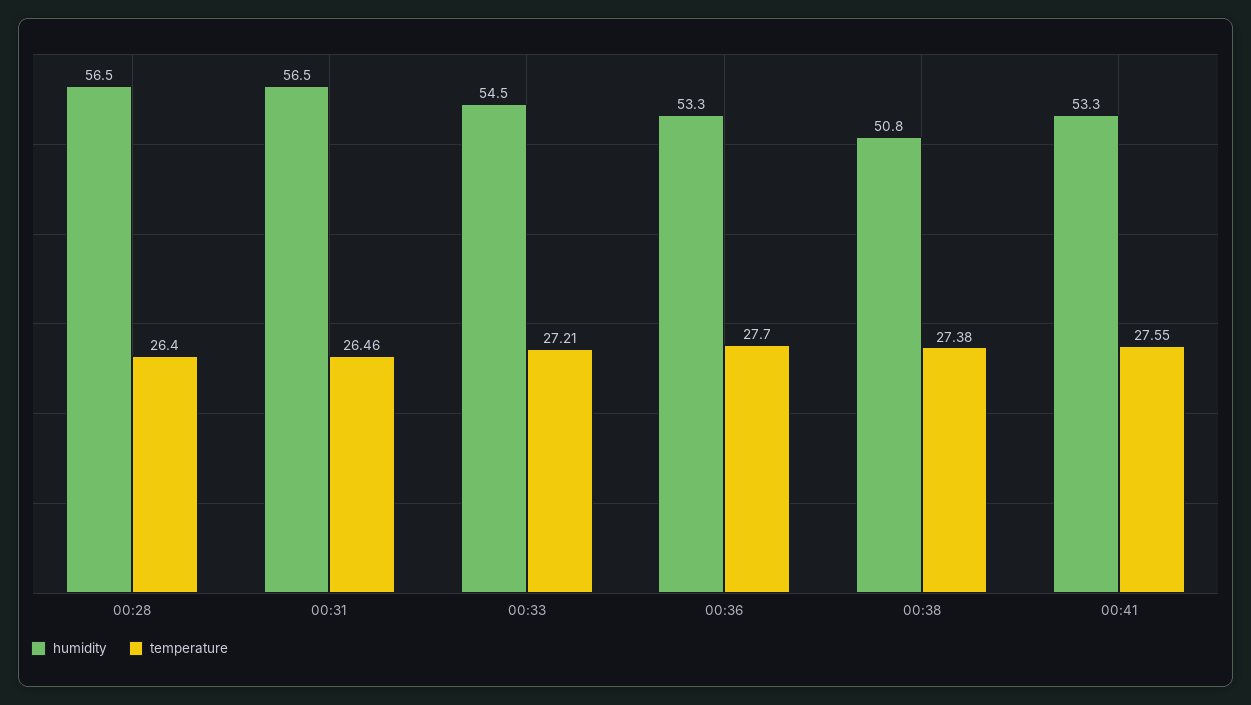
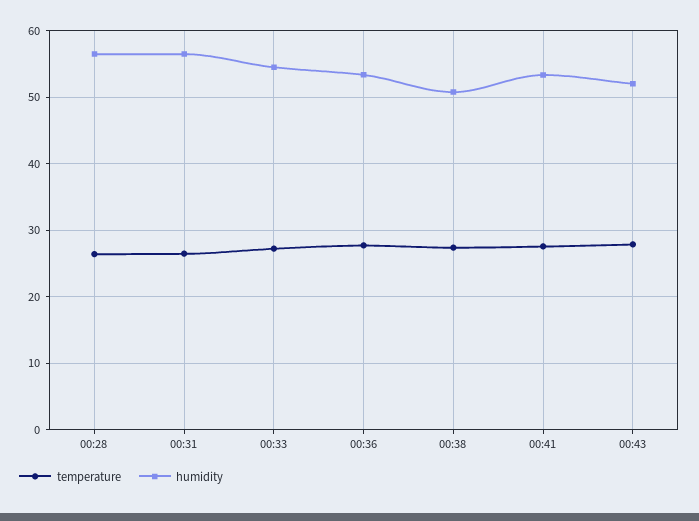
temperature, 00:43: none -> 28
humidity, 00:43: none -> 52

